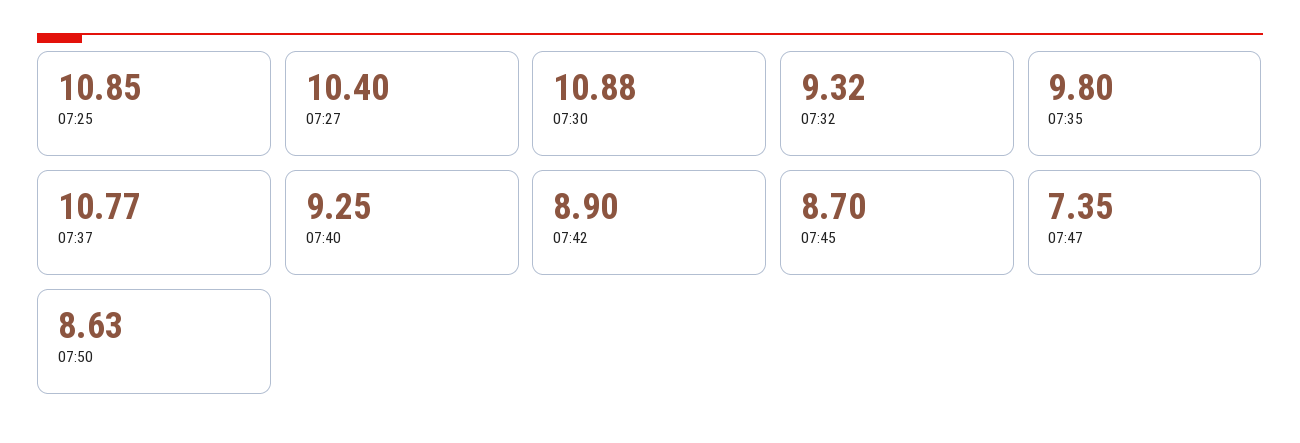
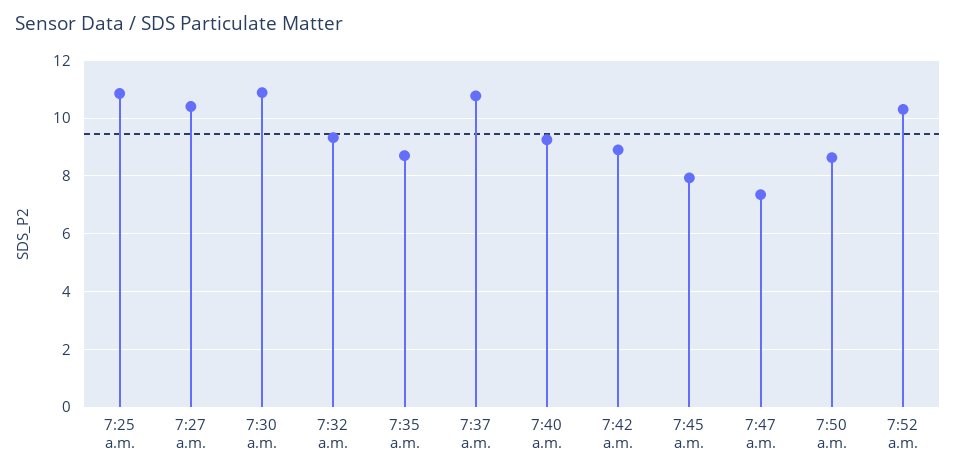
07:35: 9.8 -> 8.75
07:45: 8.7 -> 8
7:52 a.m.: none -> 10.25

